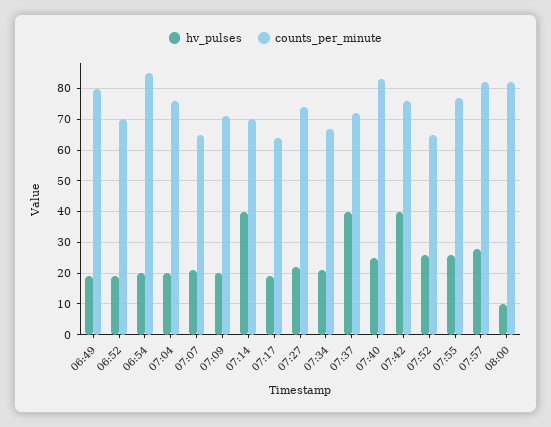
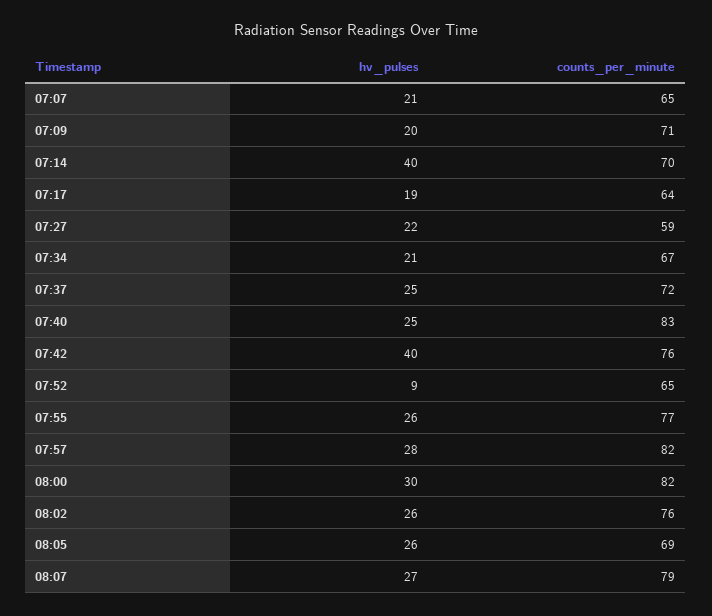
hv_pulses, 06:49: 20 -> none
counts_per_minute, 06:49: 80 -> none
hv_pulses, 06:52: 20 -> none
counts_per_minute, 06:52: 70 -> none
hv_pulses, 06:54: 20 -> none
counts_per_minute, 06:54: 85 -> none
hv_pulses, 07:04: 20 -> none
counts_per_minute, 07:04: 75 -> none
counts_per_minute, 07:27: 75 -> 59
hv_pulses, 07:37: 40 -> 25
hv_pulses, 07:52: 25 -> 9
hv_pulses, 08:00: 10 -> 30
hv_pulses, 08:02: none -> 26
counts_per_minute, 08:02: none -> 76
hv_pulses, 08:05: none -> 26
counts_per_minute, 08:05: none -> 69
hv_pulses, 08:07: none -> 27
counts_per_minute, 08:07: none -> 79

